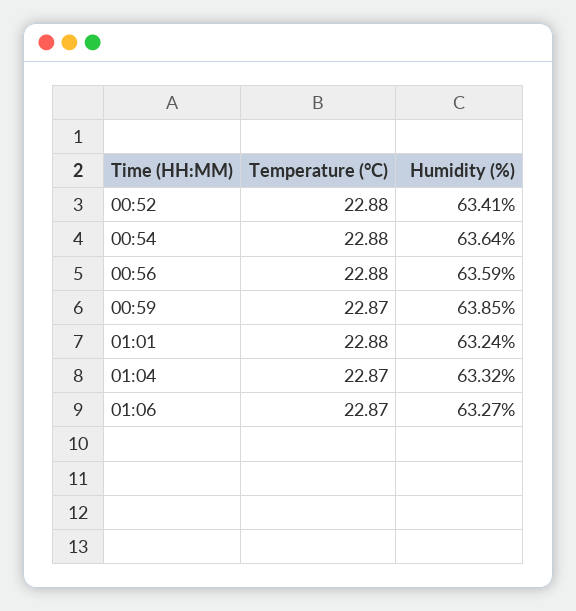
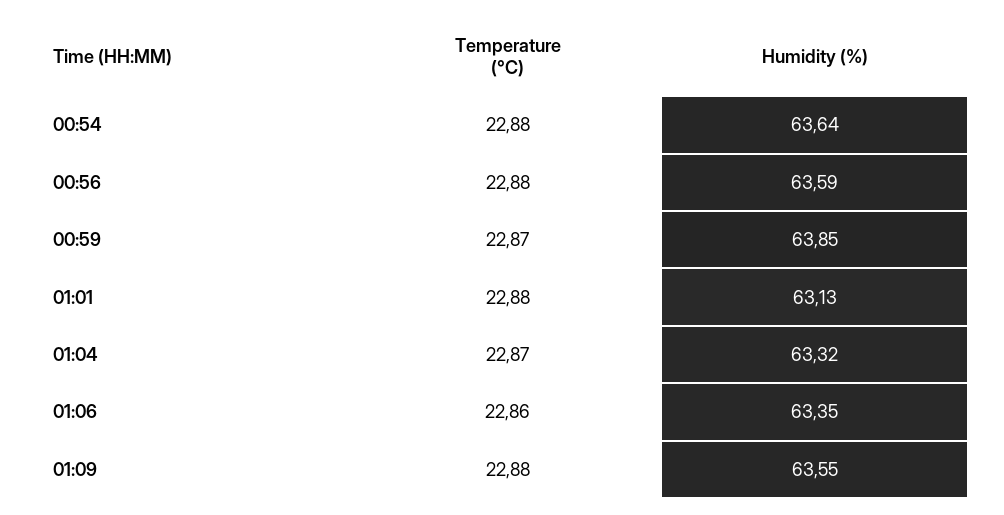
Temperature (°C), 00:52: 22.88 -> none
Humidity (%), 00:52: 63.41 -> none
Humidity (%), 01:01: 63.24 -> 63.13
Temperature (°C), 01:06: 22.87 -> 22.86
Humidity (%), 01:06: 63.27 -> 63.35
Temperature (°C), 01:09: none -> 22.88
Humidity (%), 01:09: none -> 63.55

